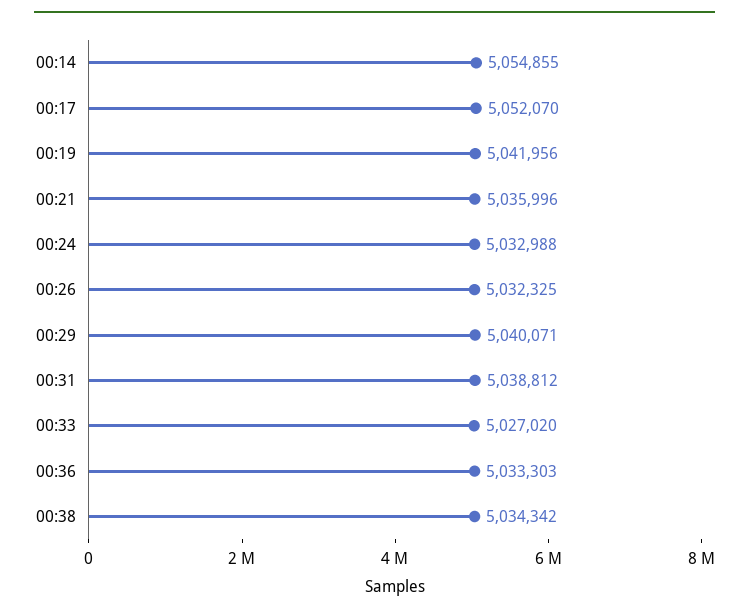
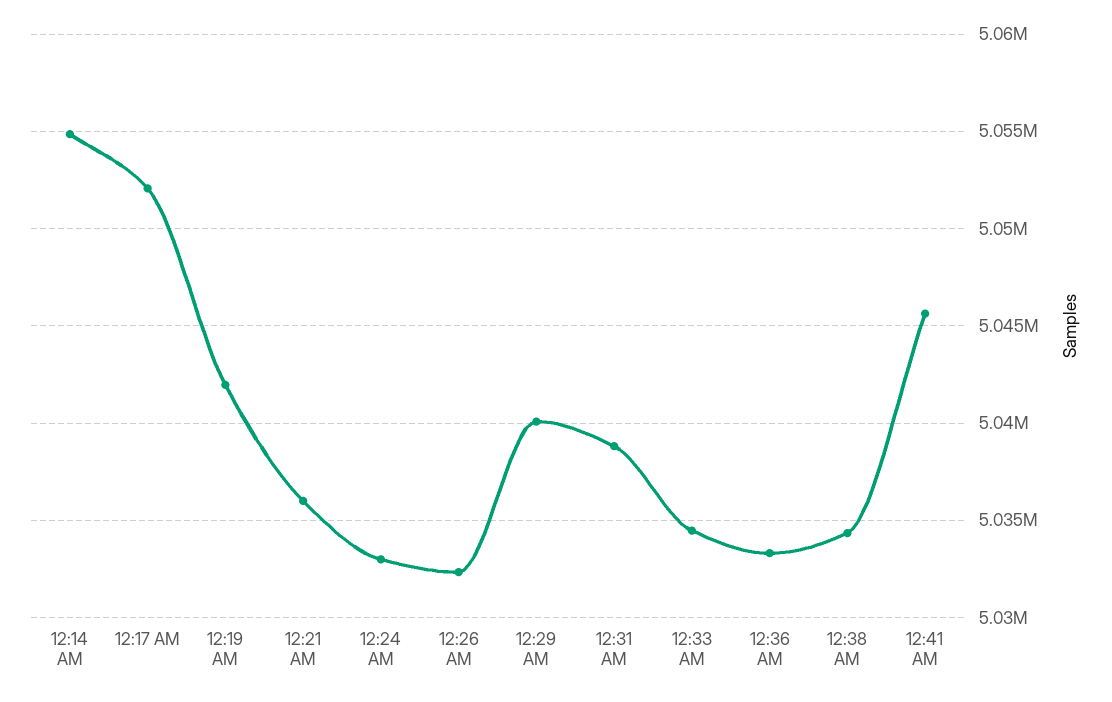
00:33: 5027020 -> 5034500
12:41 AM: none -> 5045500

